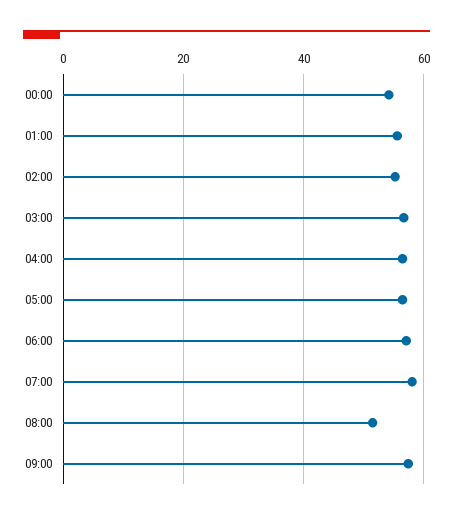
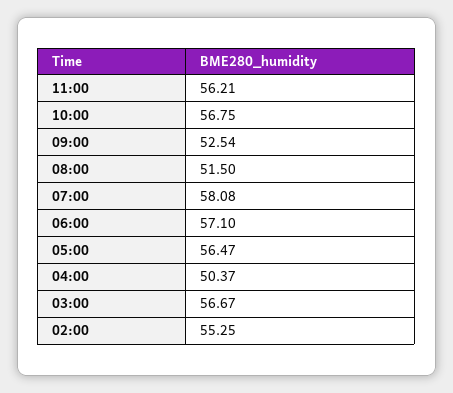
00:00: 54 -> none
01:00: 56 -> none
04:00: 56 -> 50.37
09:00: 58 -> 52.54
11:00: none -> 56.21
10:00: none -> 56.75

